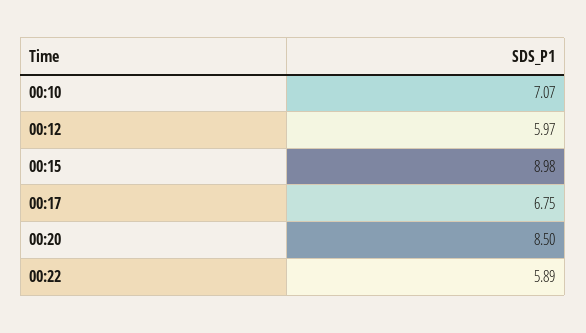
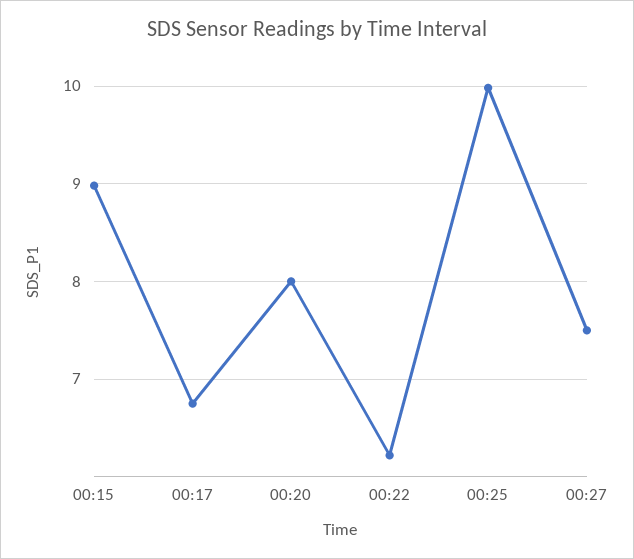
00:10: 7.07 -> none
00:12: 5.97 -> none
00:20: 8.5 -> 8
00:22: 5.89 -> 6.2
00:25: none -> 10
00:27: none -> 7.5

